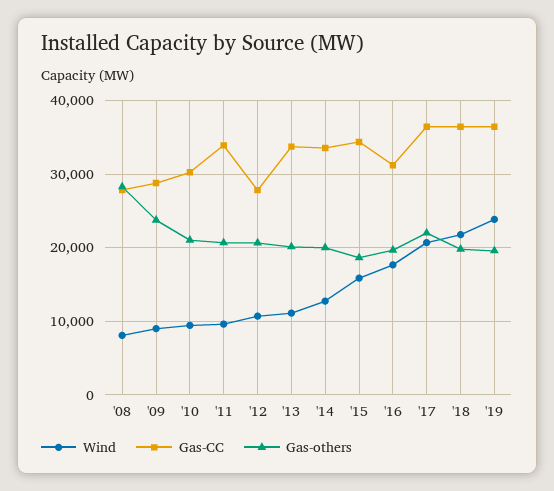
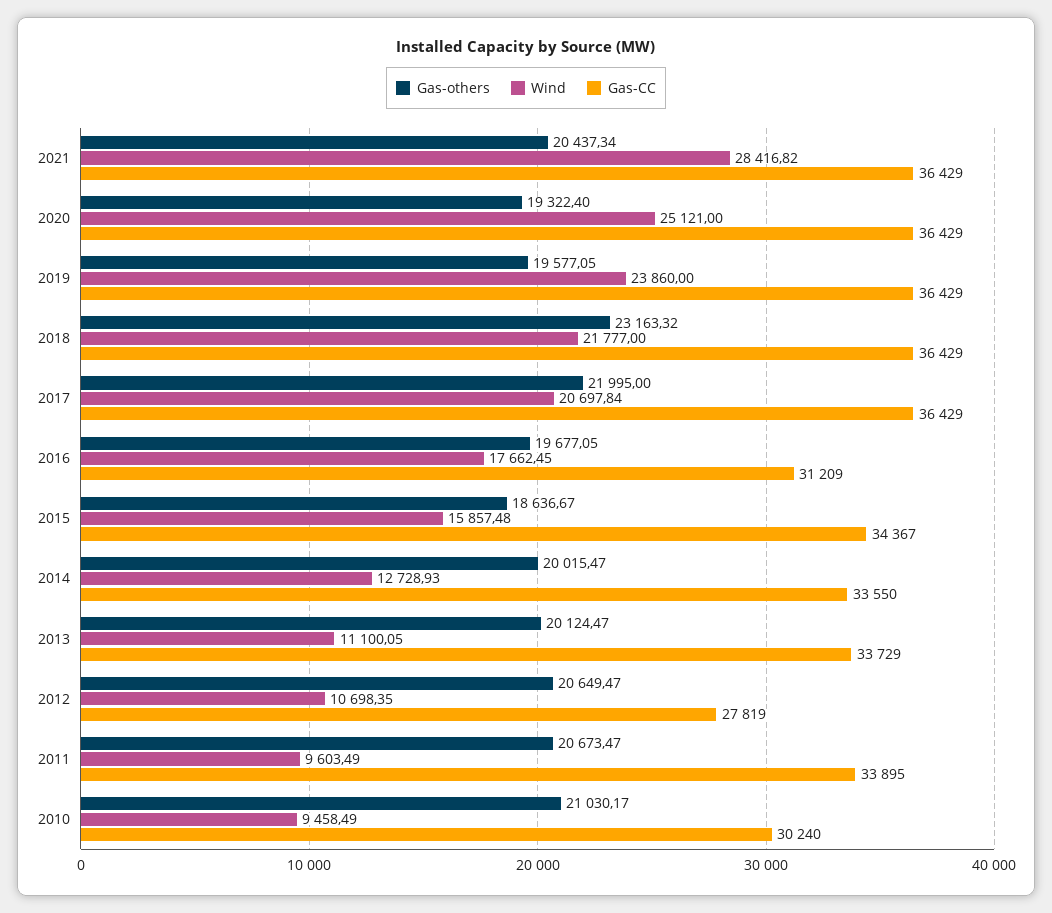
Wind, '08: 8000 -> none
Gas-CC, '08: 28000 -> none
Gas-others, '08: 28000 -> none
Wind, '09: 9000 -> none
Gas-CC, '09: 29000 -> none
Gas-others, '09: 24000 -> none
Gas-others, '18: 20000 -> 23163.32
Gas-others, 2021: none -> 20437.34
Wind, 2021: none -> 28416.82
Gas-CC, 2021: none -> 36429
Gas-others, 2020: none -> 19322.4
Wind, 2020: none -> 25121
Gas-CC, 2020: none -> 36429

